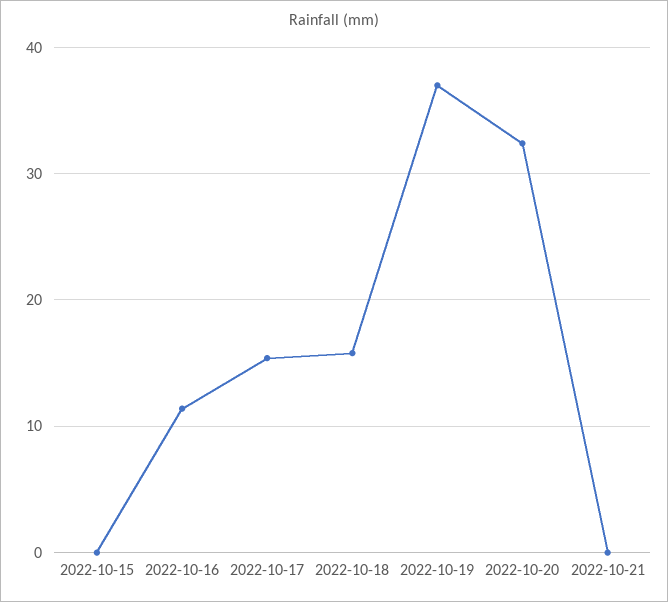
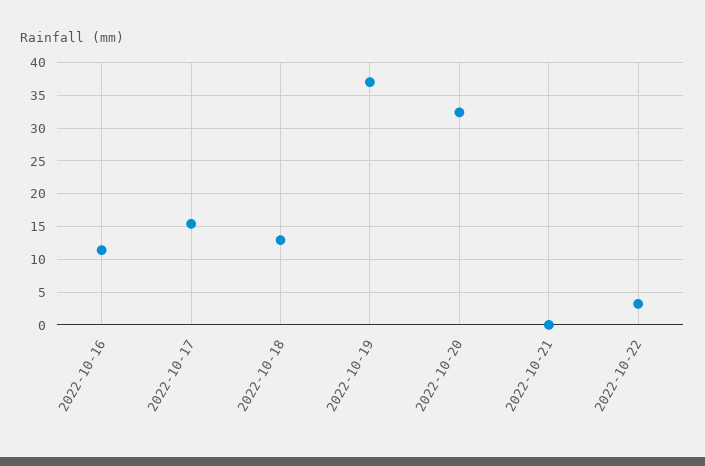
2022-10-15: 0 -> none
2022-10-18: 16 -> 13
2022-10-22: none -> 3

